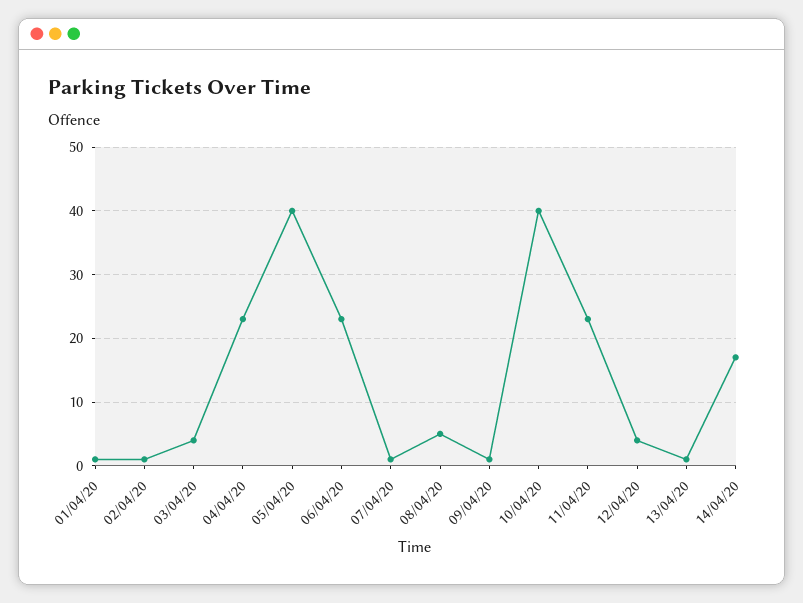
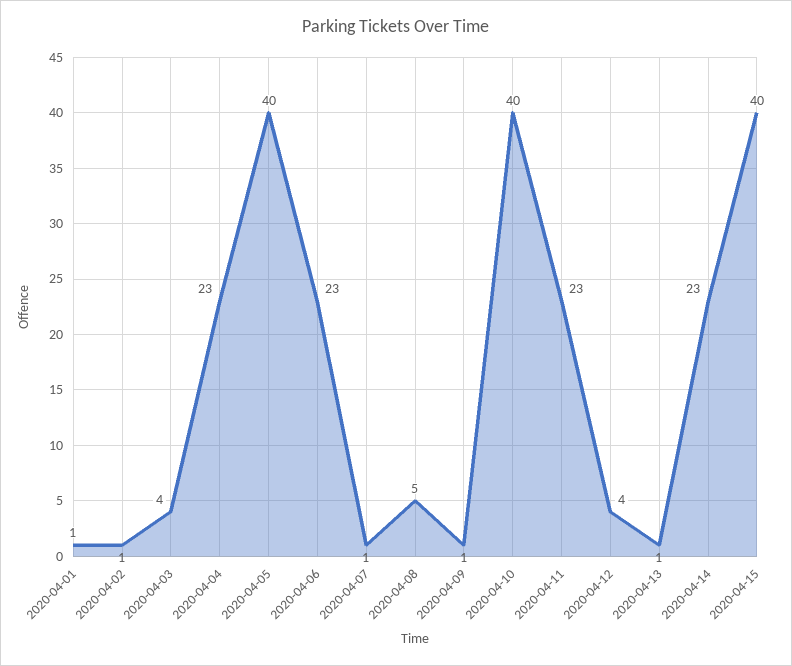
14/04/20: 17 -> 23
2020-04-15: none -> 40

